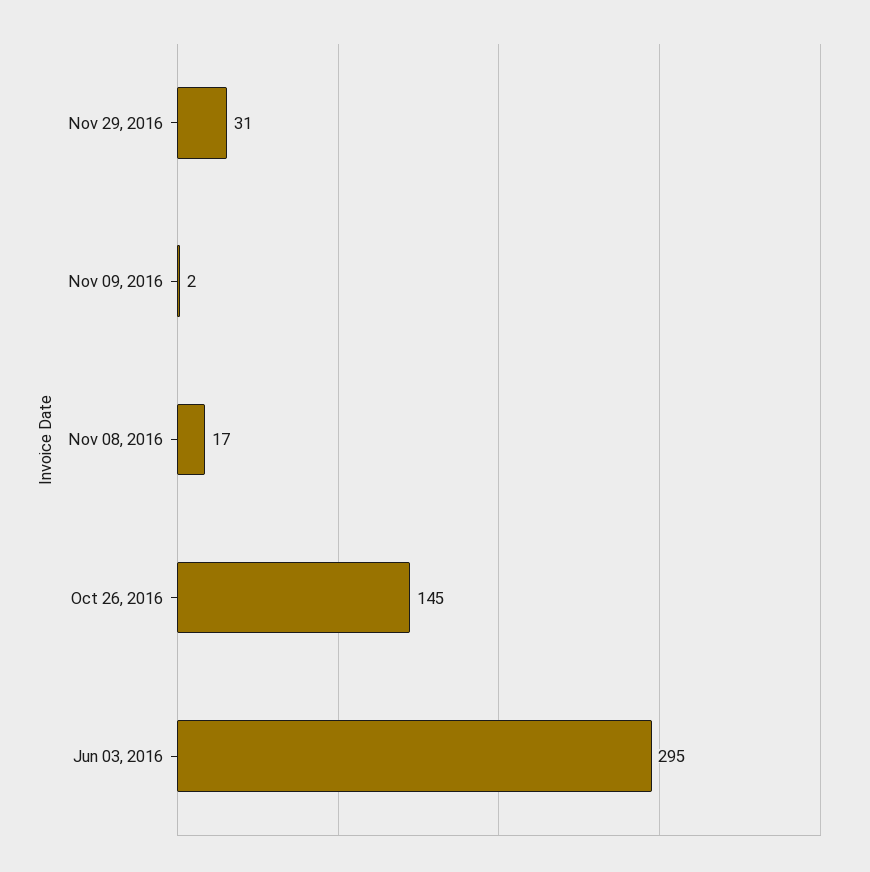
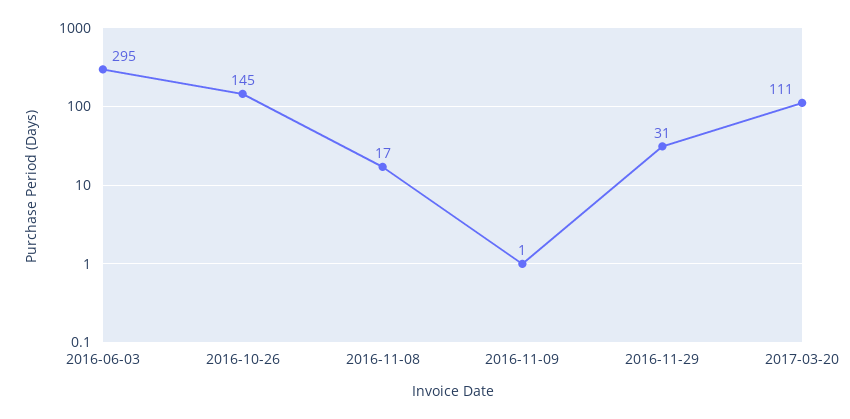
Nov 09, 2016: 2 -> 1
2017-03-20: none -> 111

